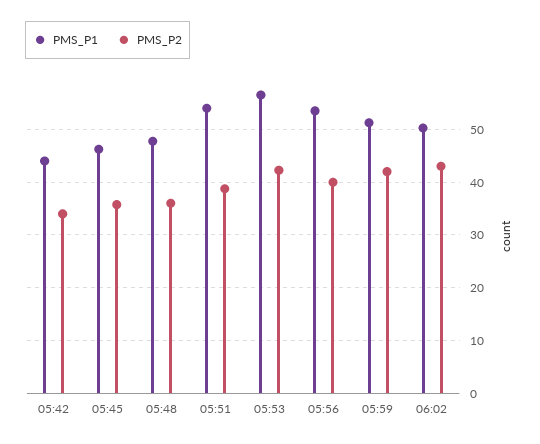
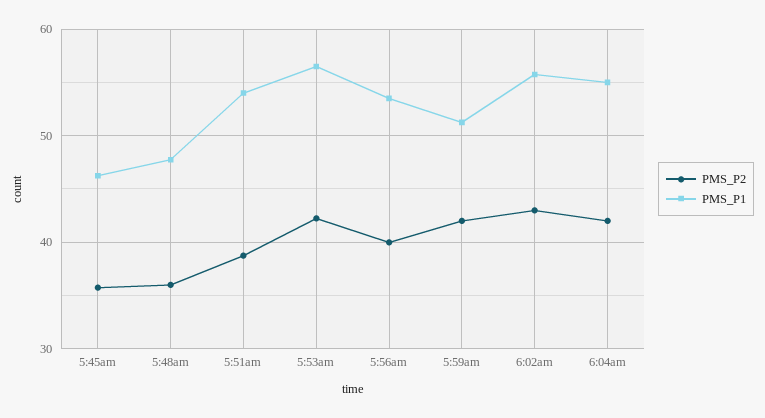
PMS_P1, 05:42: 44 -> none
PMS_P2, 05:42: 34 -> none
PMS_P1, 06:02: 50 -> 56
PMS_P2, 6:04am: none -> 42
PMS_P1, 6:04am: none -> 55

